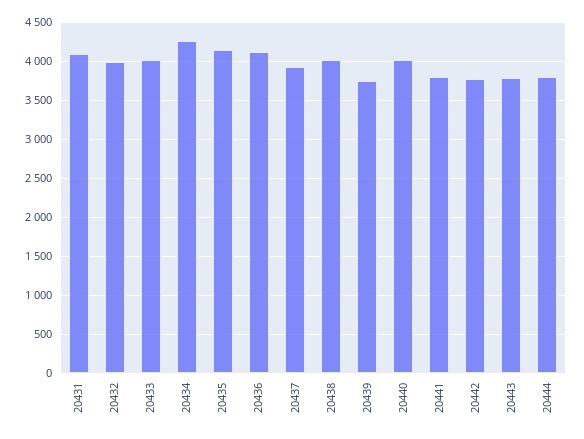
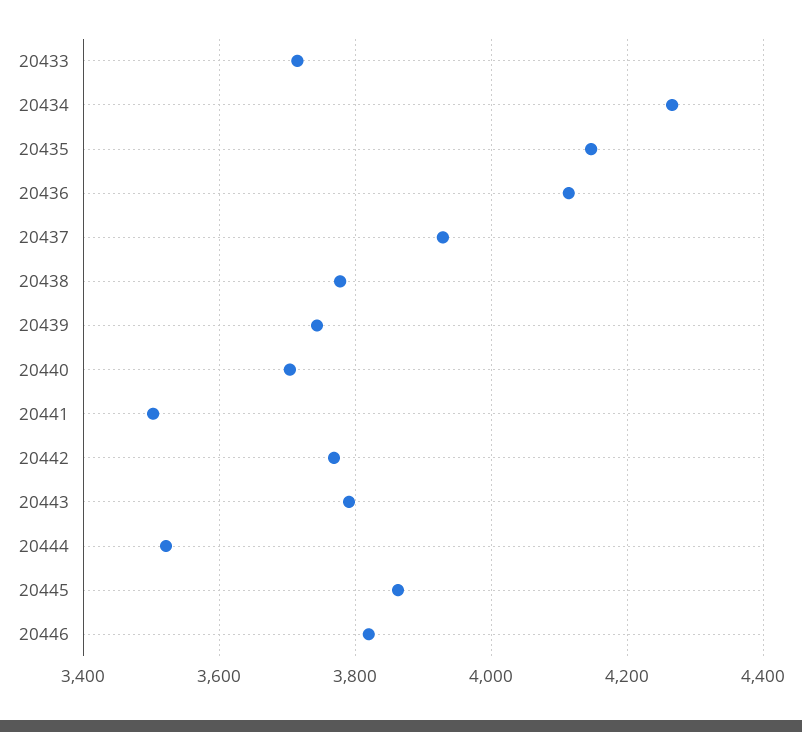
20431: 4100 -> none
20432: 4000 -> none
20433: 4000 -> 3720
20438: 4000 -> 3780
20440: 4000 -> 3700
20441: 3800 -> 3500
20444: 3800 -> 3520
20445: none -> 3860
20446: none -> 3820

